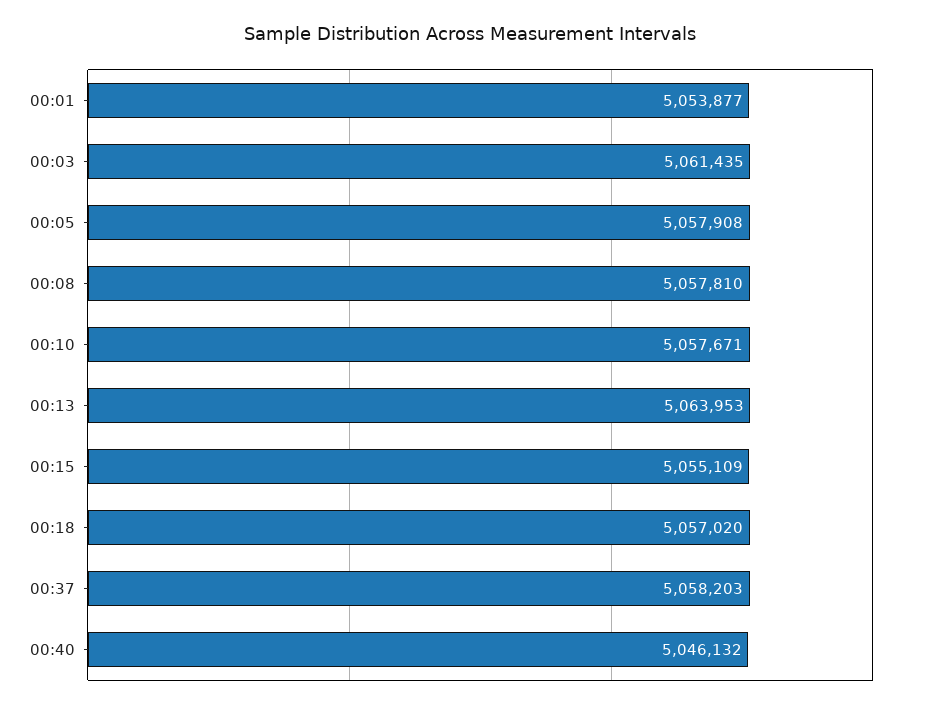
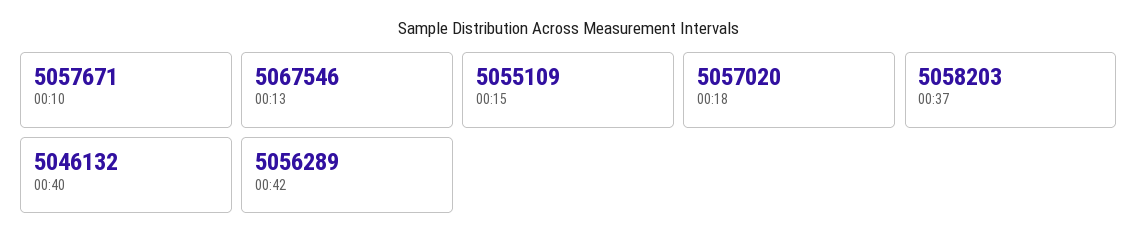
00:01: 5053877 -> none
00:03: 5061435 -> none
00:05: 5057908 -> none
00:08: 5057810 -> none
00:13: 5063953 -> 5067546
00:42: none -> 5056289

